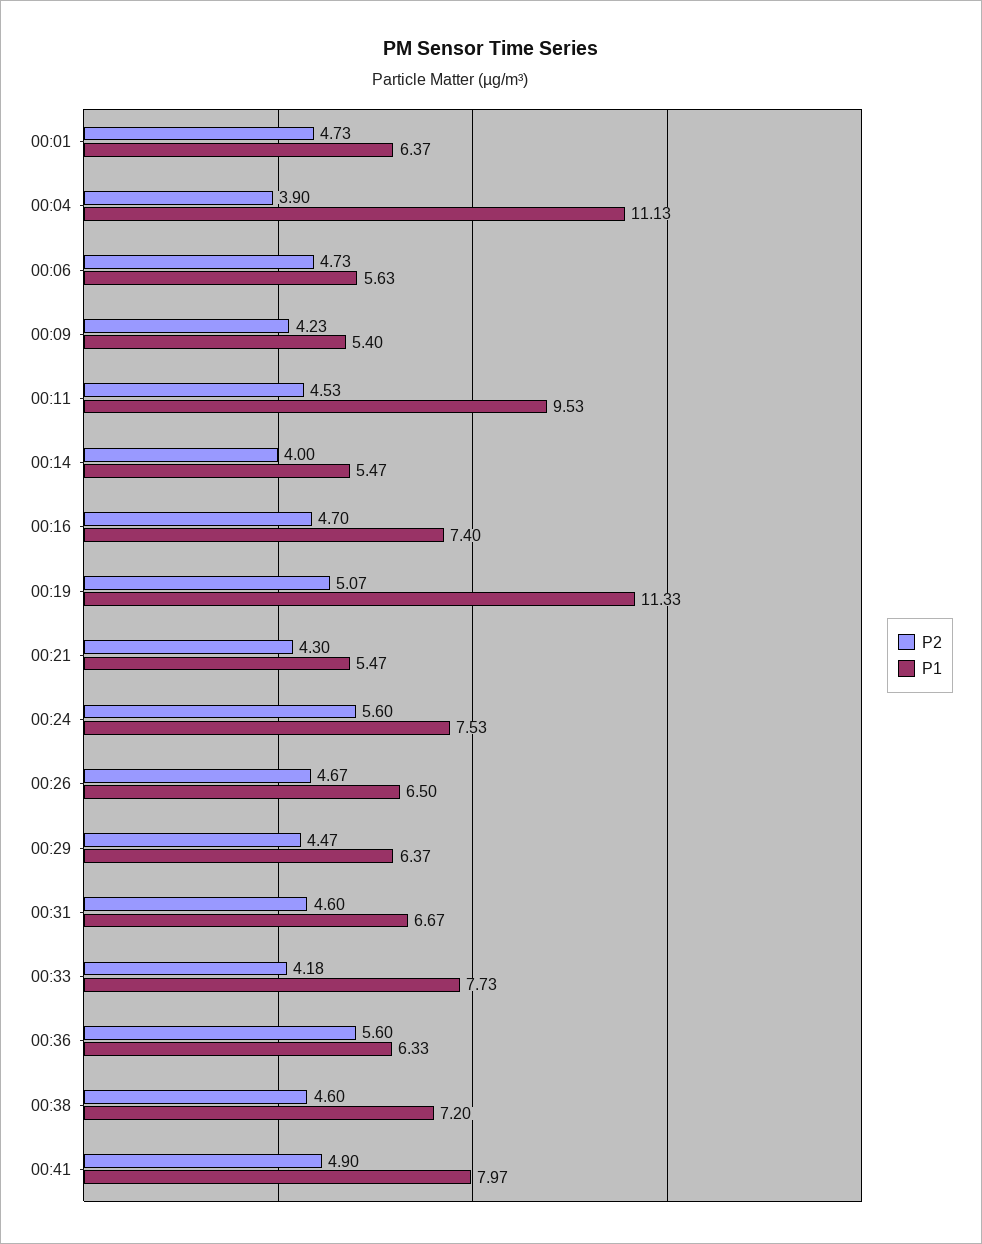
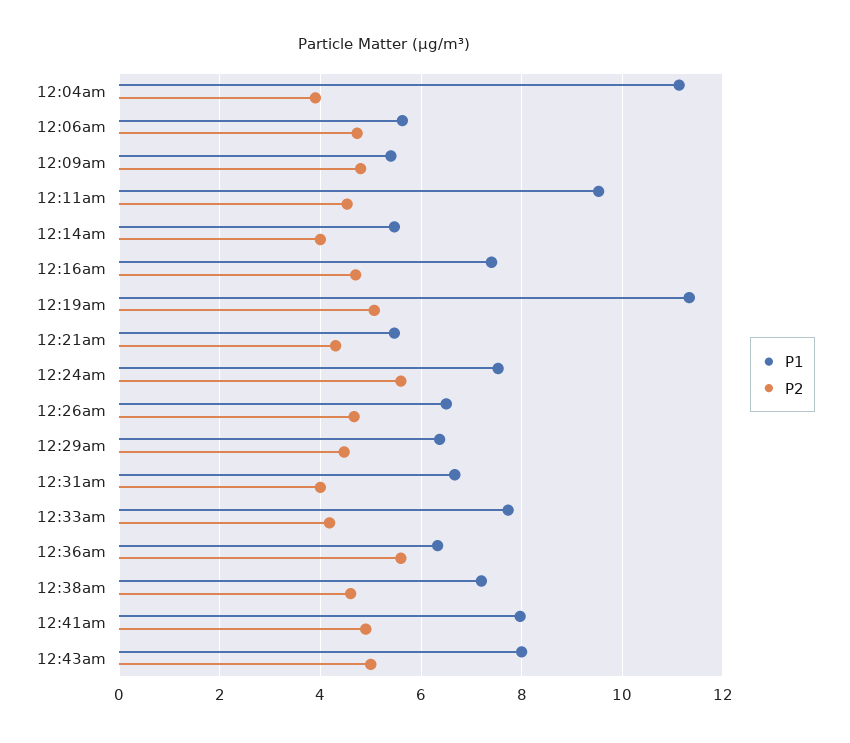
P2, 00:01: 4.73 -> none
P1, 00:01: 6.37 -> none
P2, 00:09: 4.23 -> 4.8
P2, 00:31: 4.6 -> 4
P1, 12:43am: none -> 8
P2, 12:43am: none -> 5

